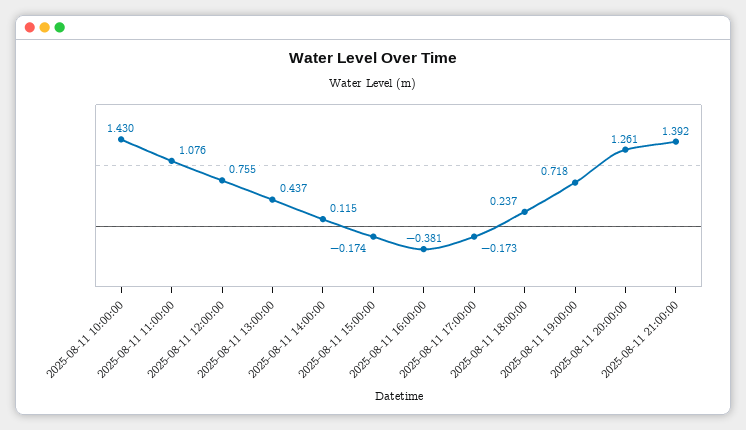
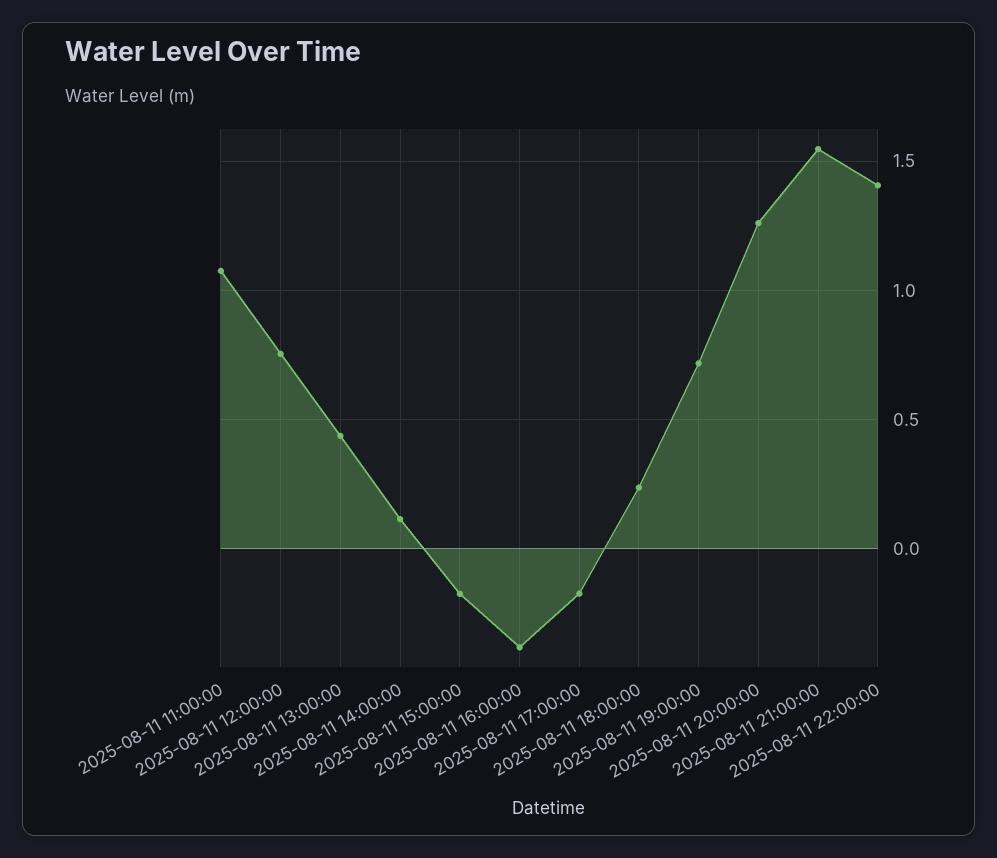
2025-08-11 10:00:00: 1.43 -> none
2025-08-11 21:00:00: 1.392 -> 1.55
2025-08-11 22:00:00: none -> 1.4

